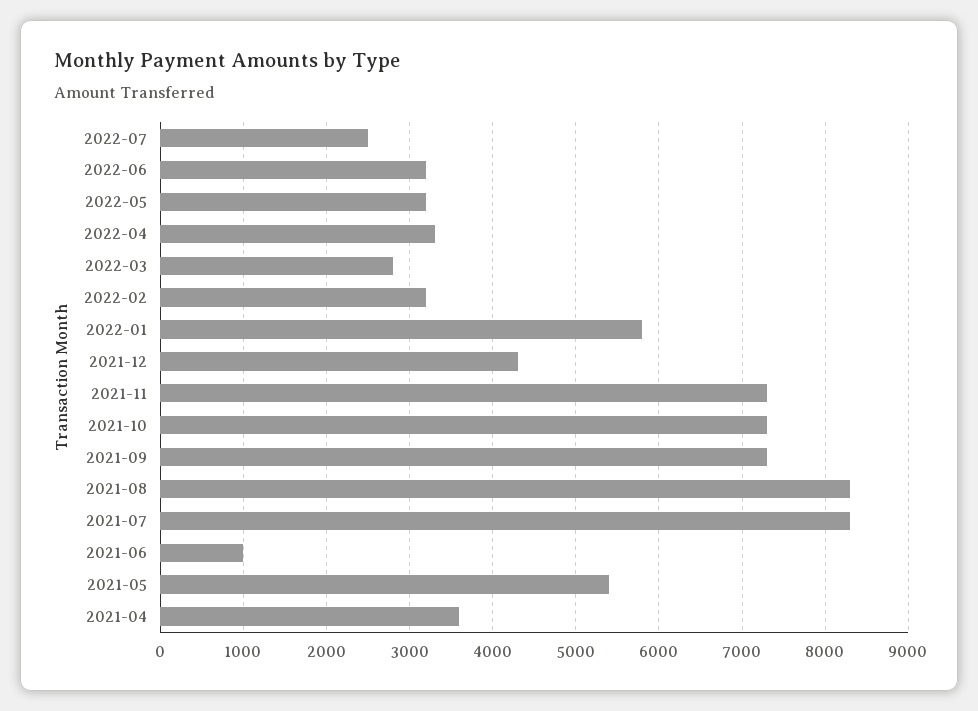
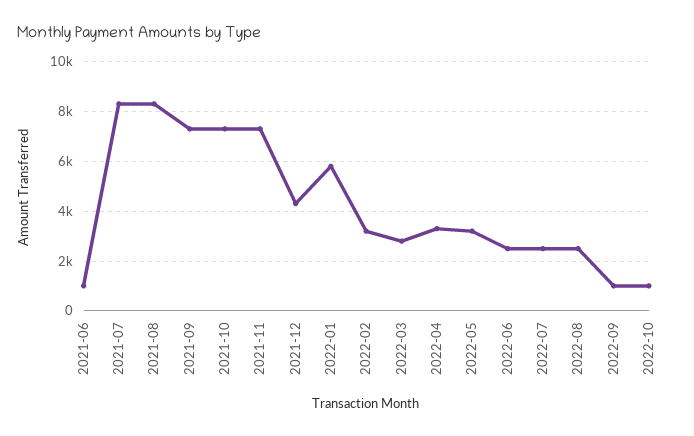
2022-06: 3200 -> 2500
2021-05: 5400 -> none
2021-04: 3600 -> none
2022-08: none -> 2500
2022-09: none -> 1000
2022-10: none -> 1000

